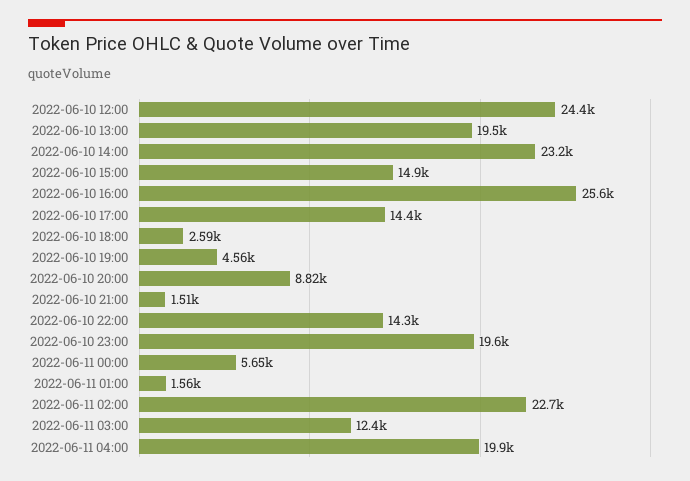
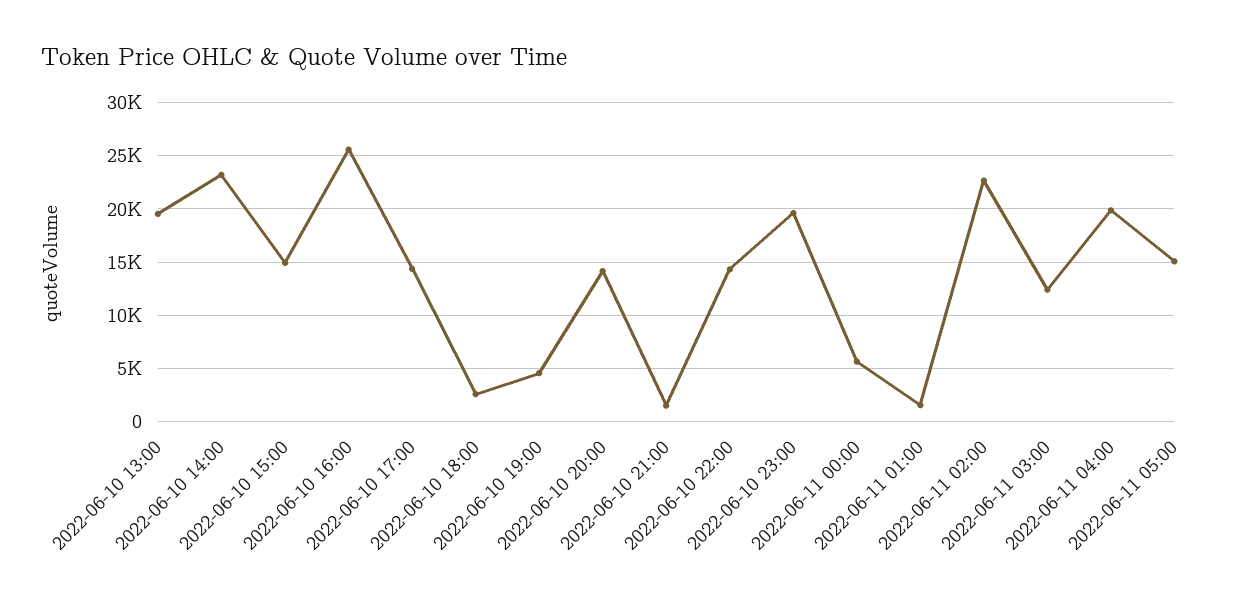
2022-06-10 12:00: 24400 -> none
2022-06-10 20:00: 8820 -> 14000
2022-06-11 05:00: none -> 15000

